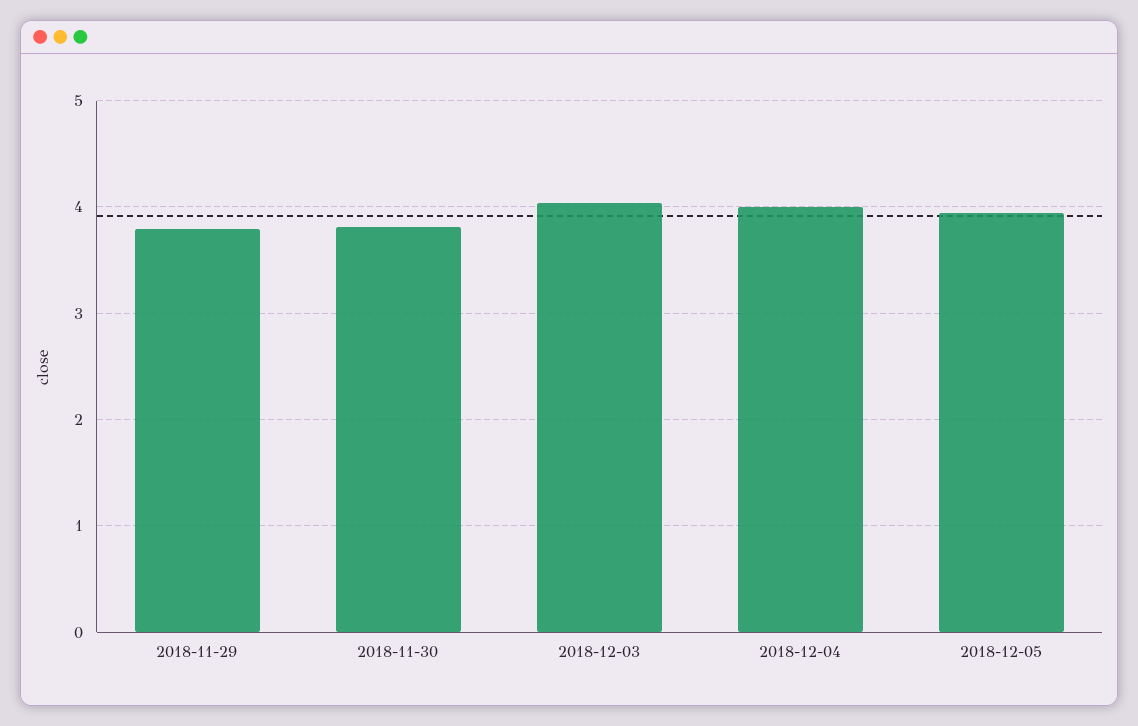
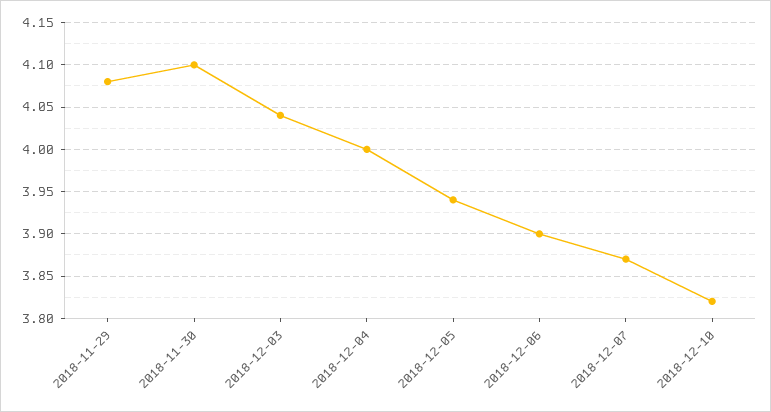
2018-11-29: 3.8 -> 4.08
2018-11-30: 3.8 -> 4.1
2018-12-06: none -> 3.9
2018-12-07: none -> 3.87
2018-12-10: none -> 3.82

